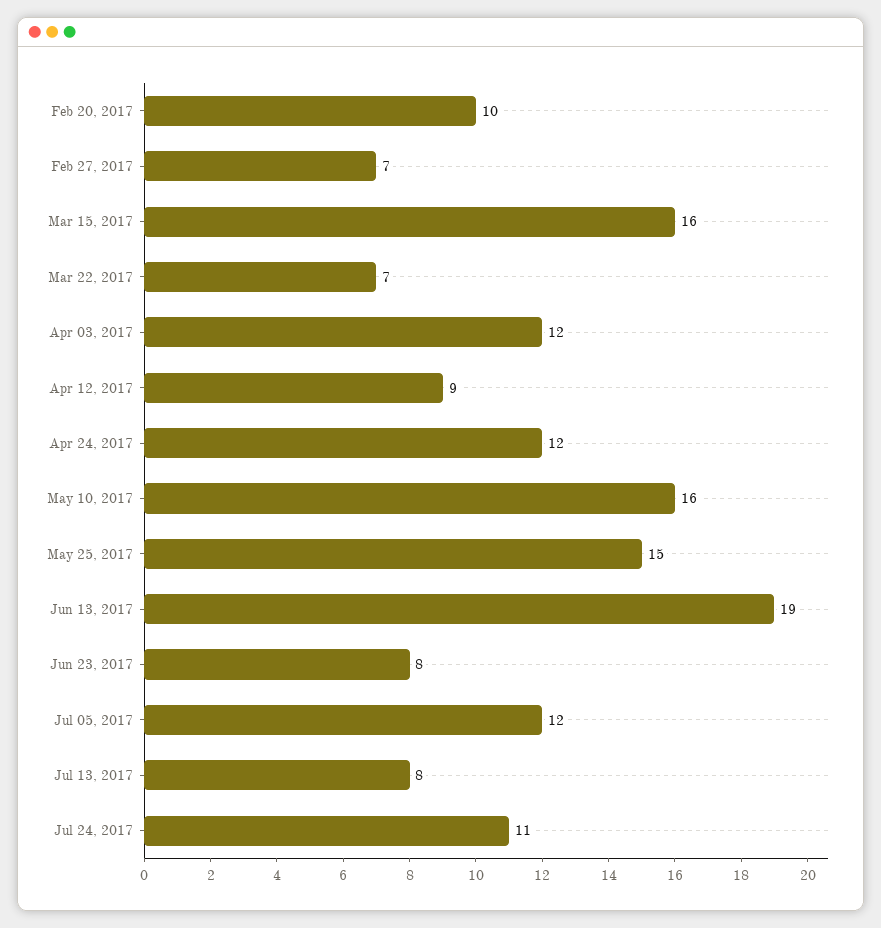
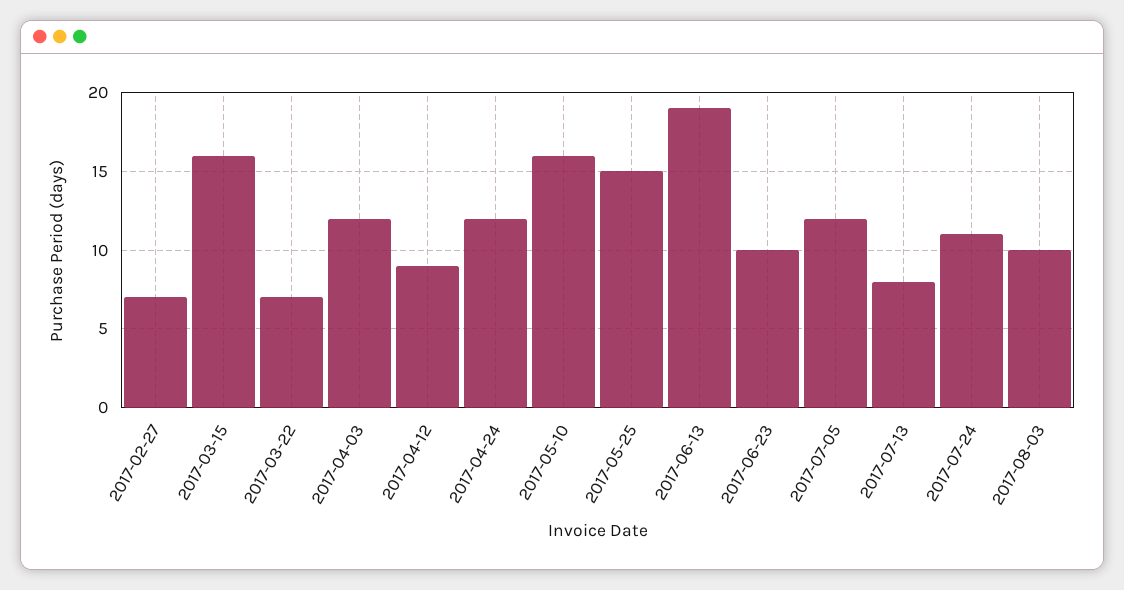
Feb 20, 2017: 10 -> none
Jun 23, 2017: 8 -> 10
2017-08-03: none -> 10

